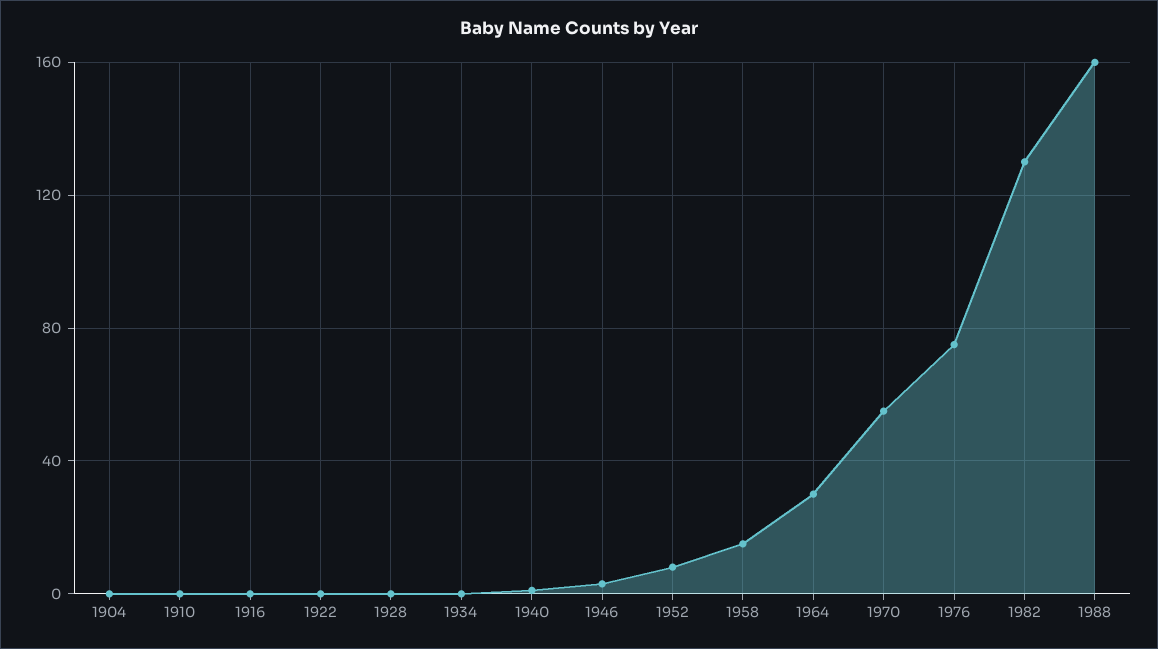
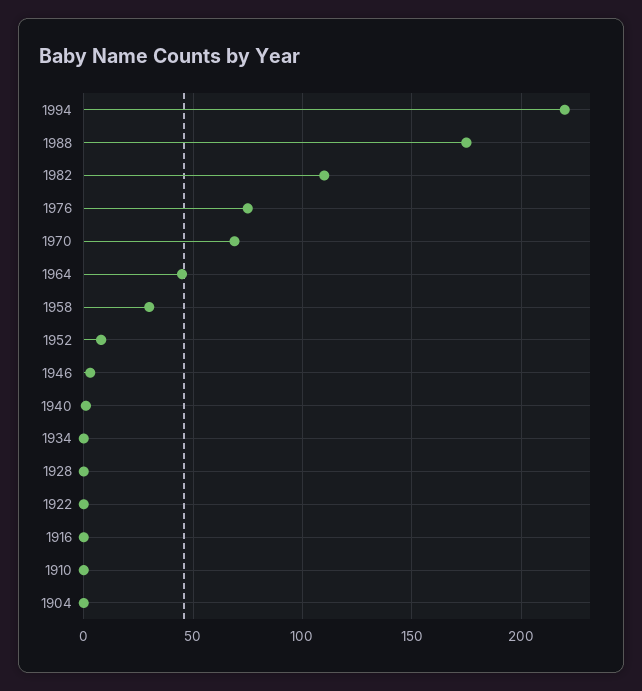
1958: 15 -> 30
1964: 30 -> 45
1970: 55 -> 70
1982: 130 -> 110
1988: 160 -> 175
1994: none -> 220

